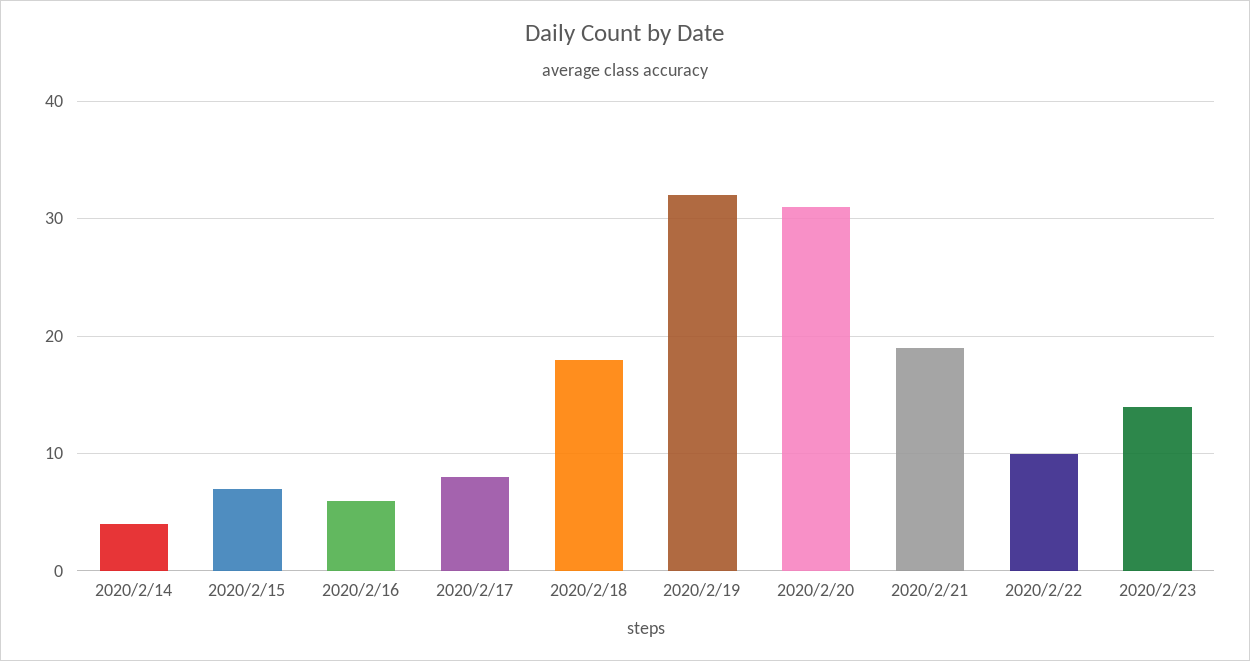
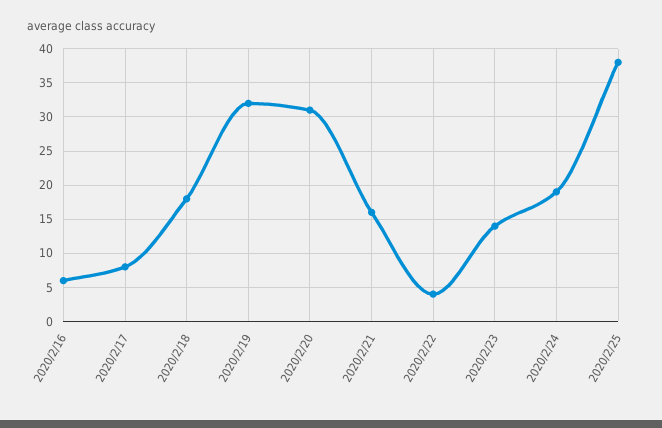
2020/2/14: 4 -> none
2020/2/15: 7 -> none
2020/2/21: 19 -> 16
2020/2/22: 10 -> 4
2020/2/24: none -> 19
2020/2/25: none -> 38

